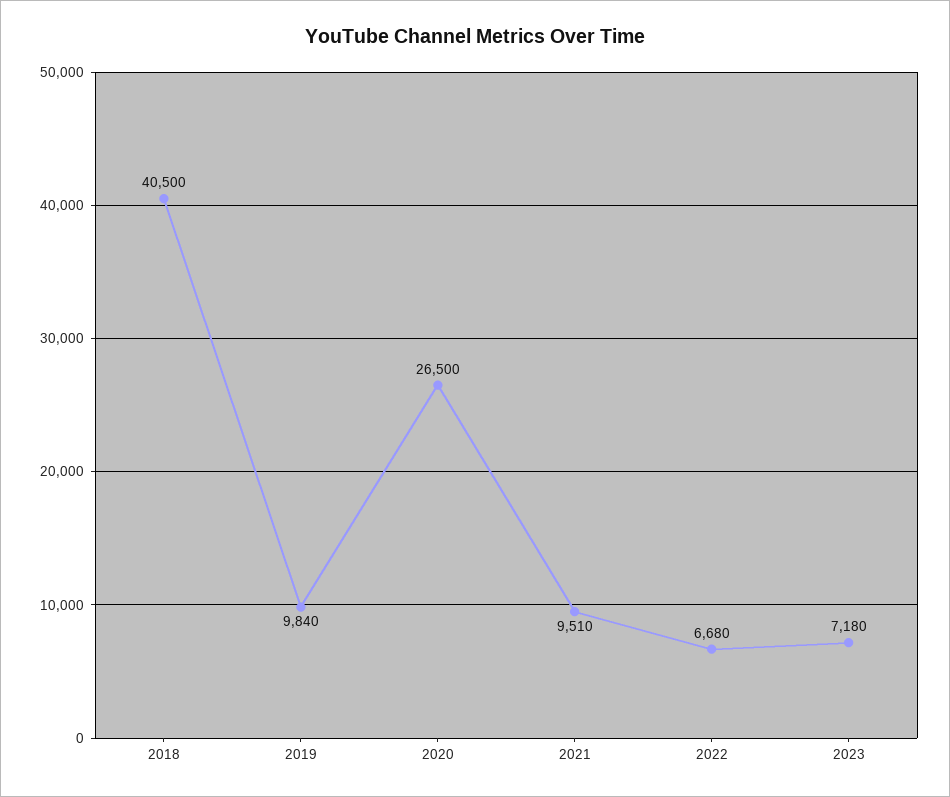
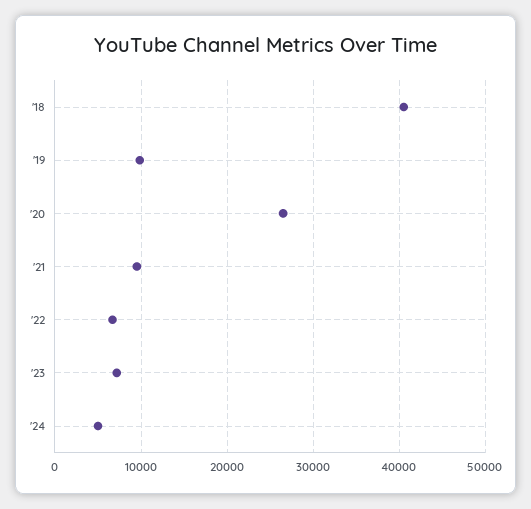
'24: none -> 5000

